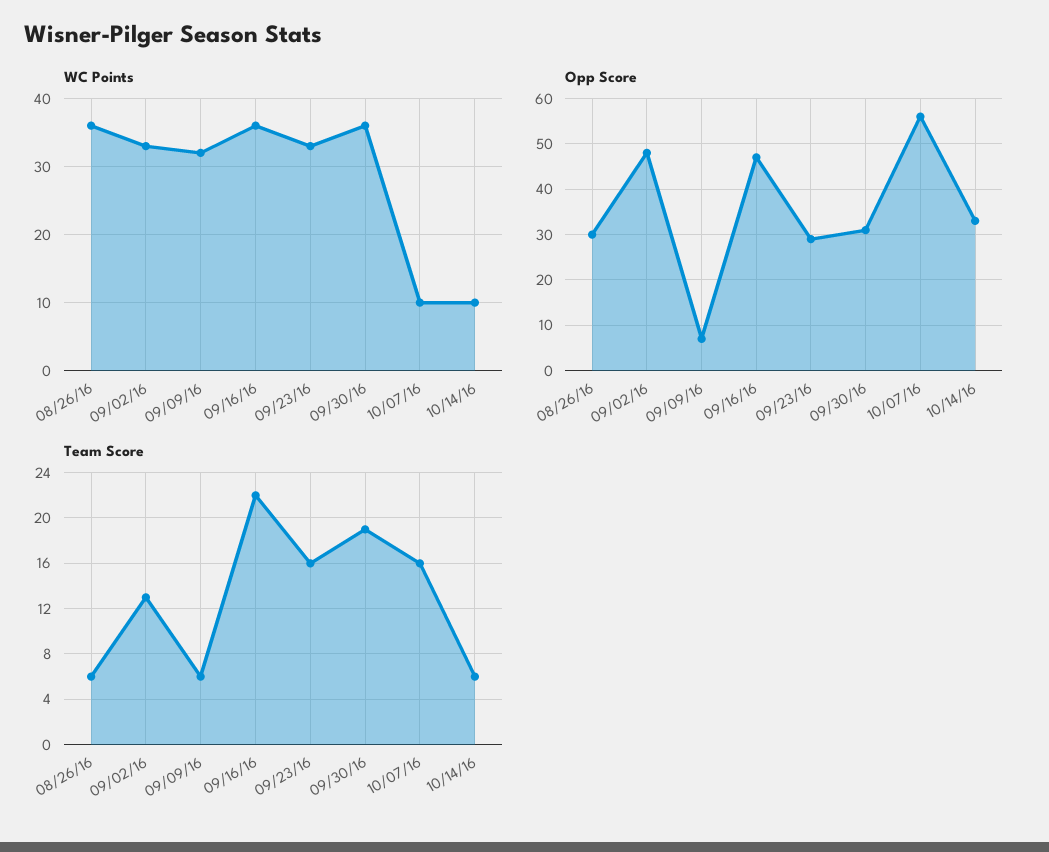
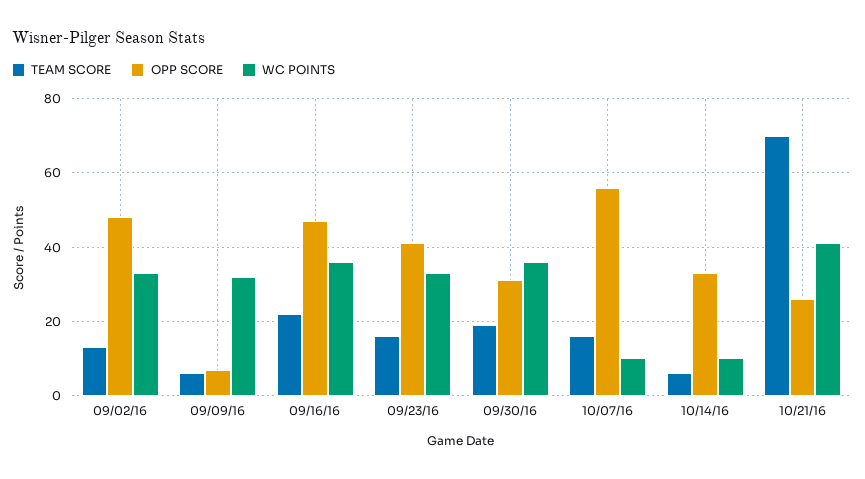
WC Points, 08/26/16: 36 -> none
Opp Score, 08/26/16: 30 -> none
Opp Score, 09/23/16: 30 -> 40
Team Score, 08/26/16: 6 -> none
Team Score, 10/21/16: none -> 70
Opp Score, 10/21/16: none -> 25
WC Points, 10/21/16: none -> 40

